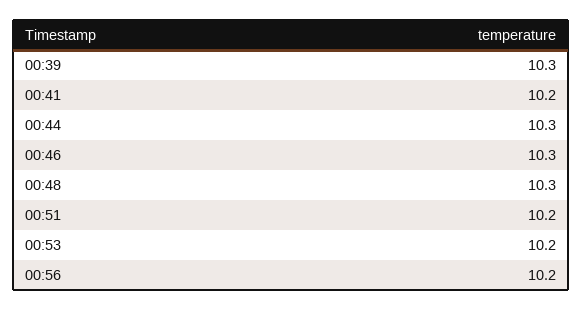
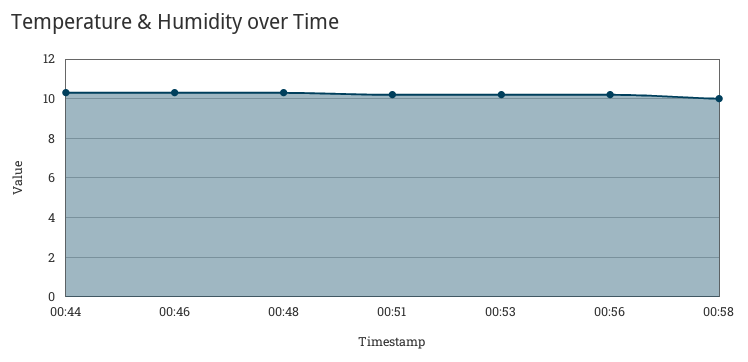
00:39: 10.3 -> none
00:41: 10.2 -> none
00:58: none -> 10

